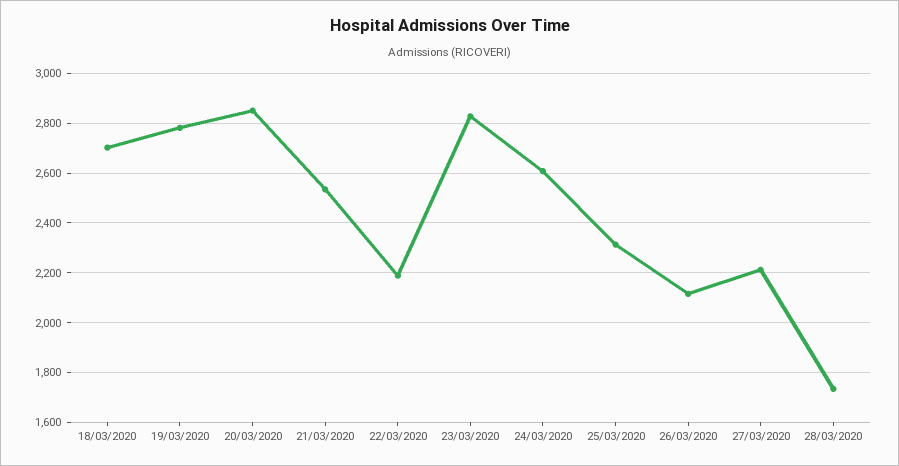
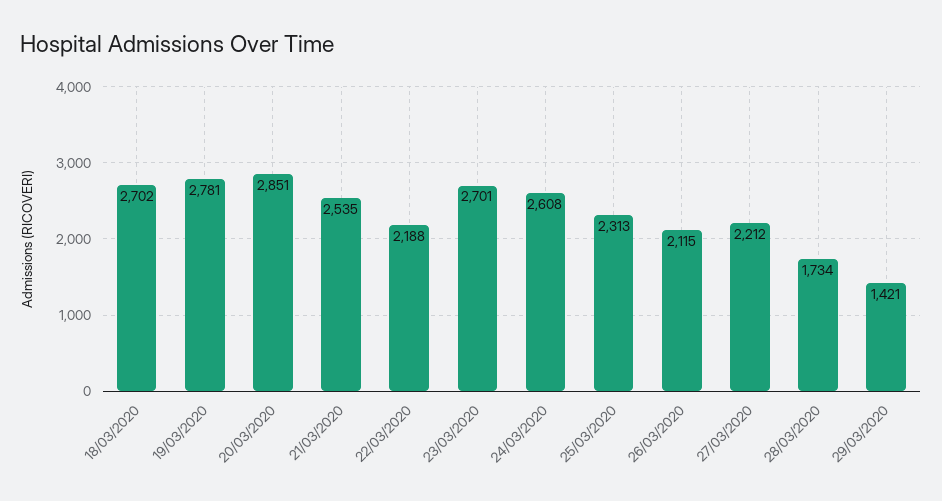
23/03/2020: 2825 -> 2701
29/03/2020: none -> 1421

